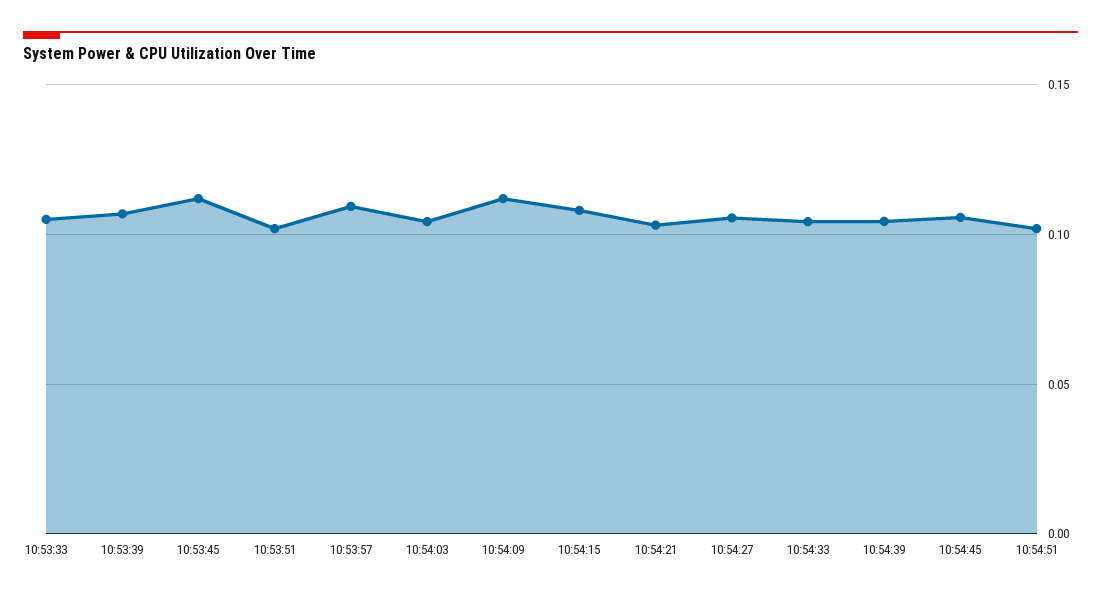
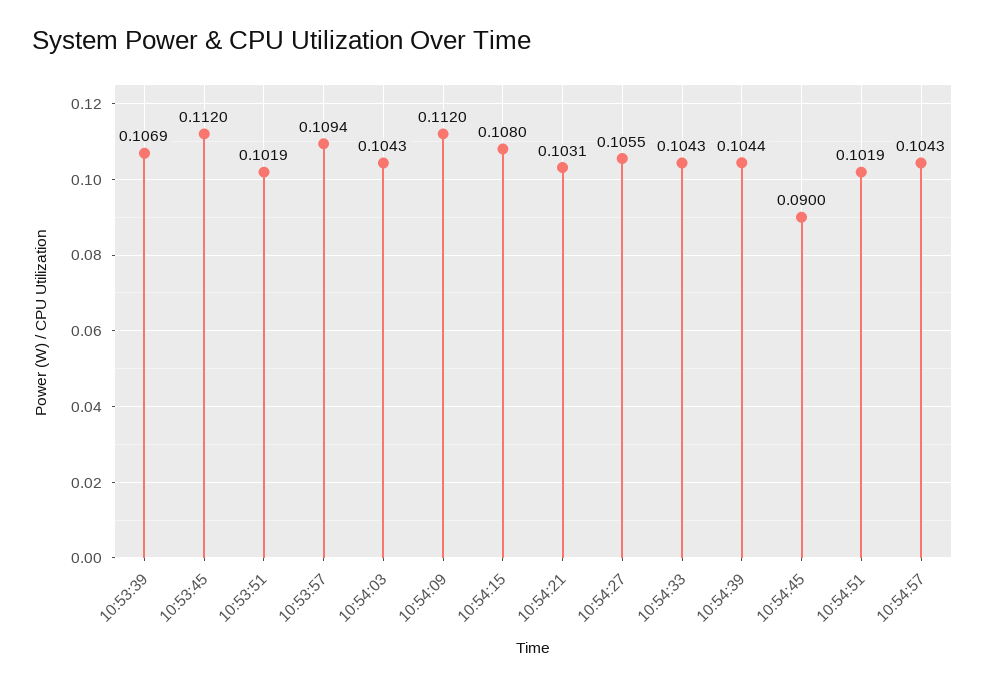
10:53:33: 0.105 -> none
10:54:45: 0.105 -> 0.09
10:54:57: none -> 0.1043

